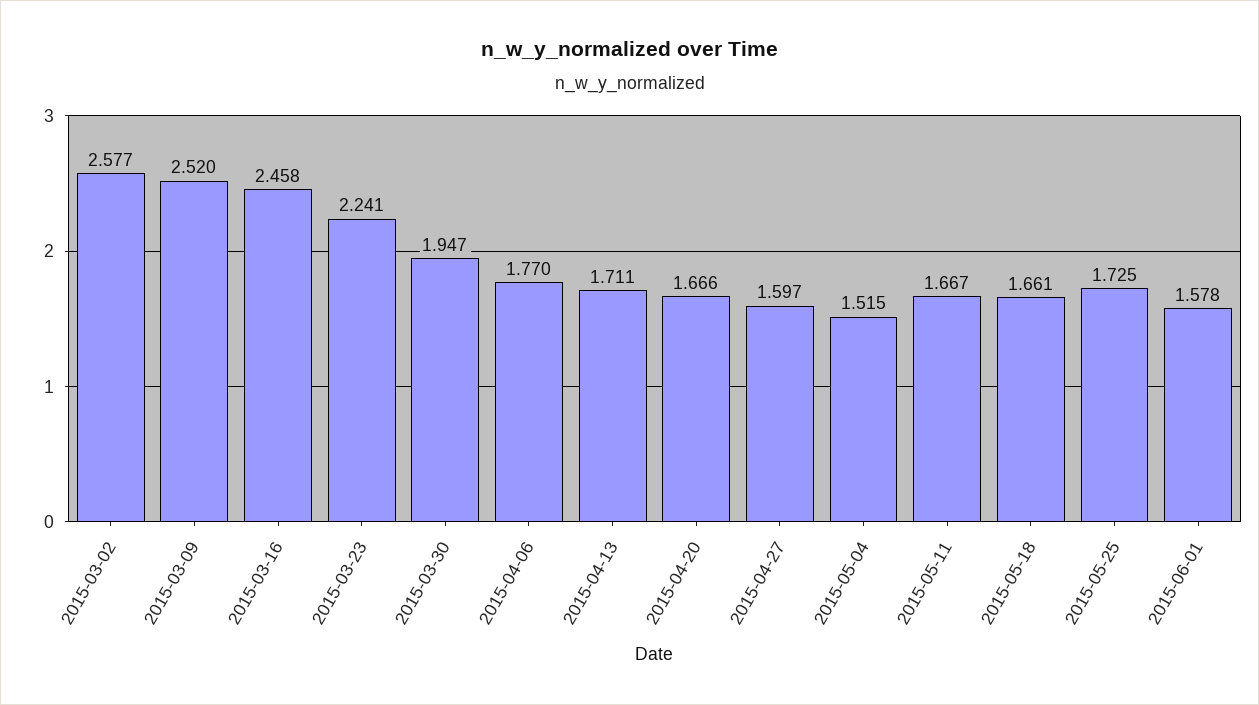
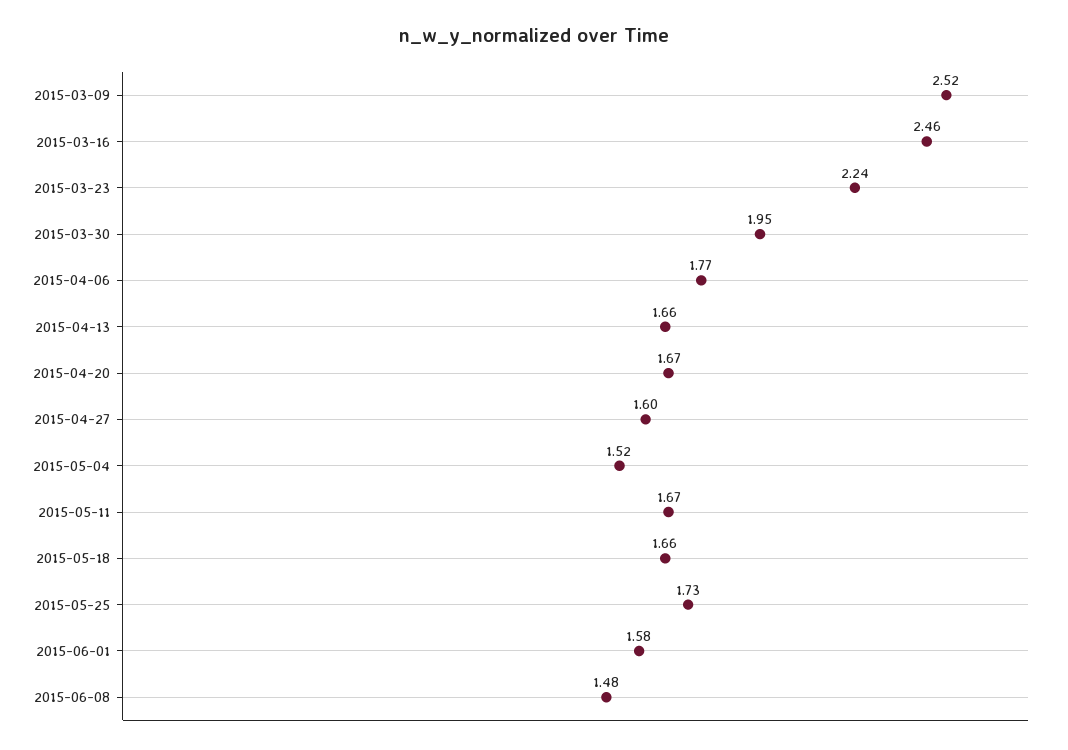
2015-03-02: 2.577 -> none
2015-04-13: 1.711 -> 1.66
2015-06-08: none -> 1.48

